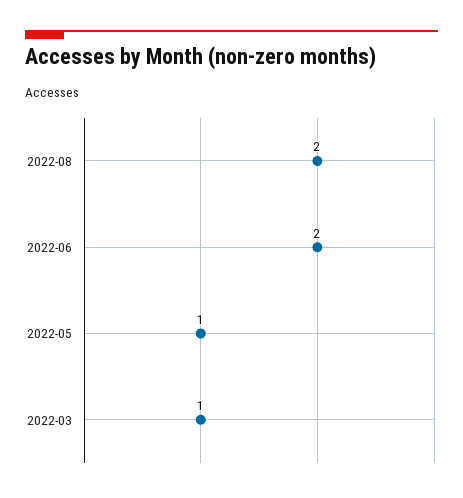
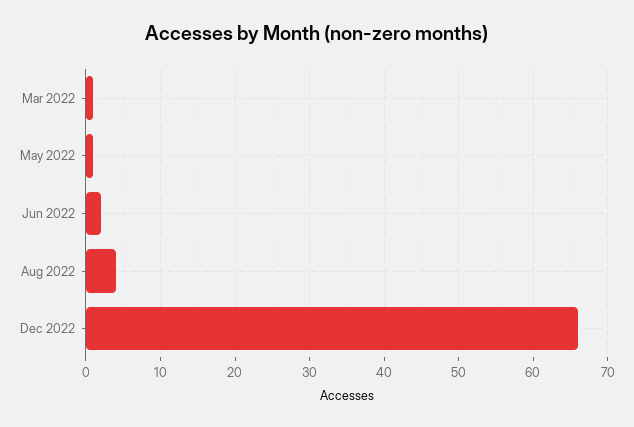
2022-08: 2 -> 4
Dec 2022: none -> 66

